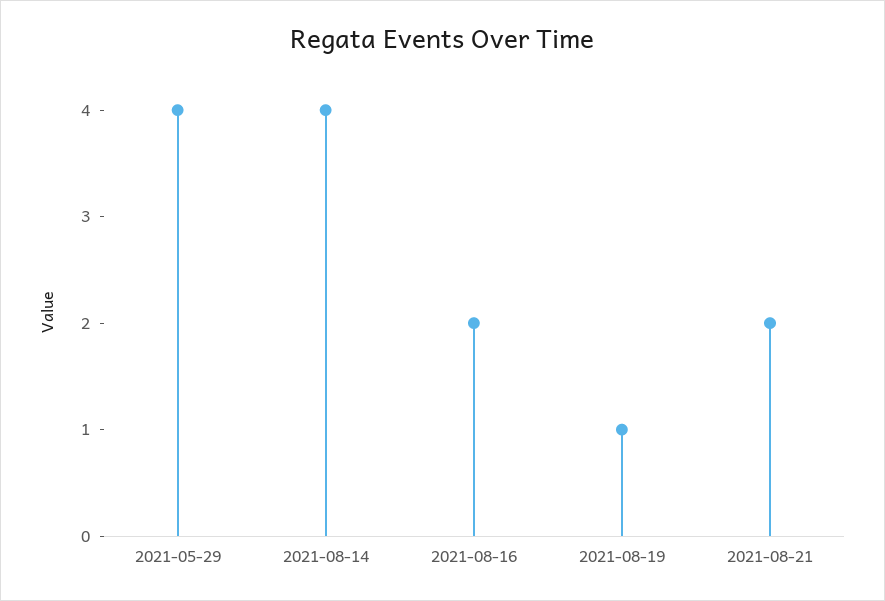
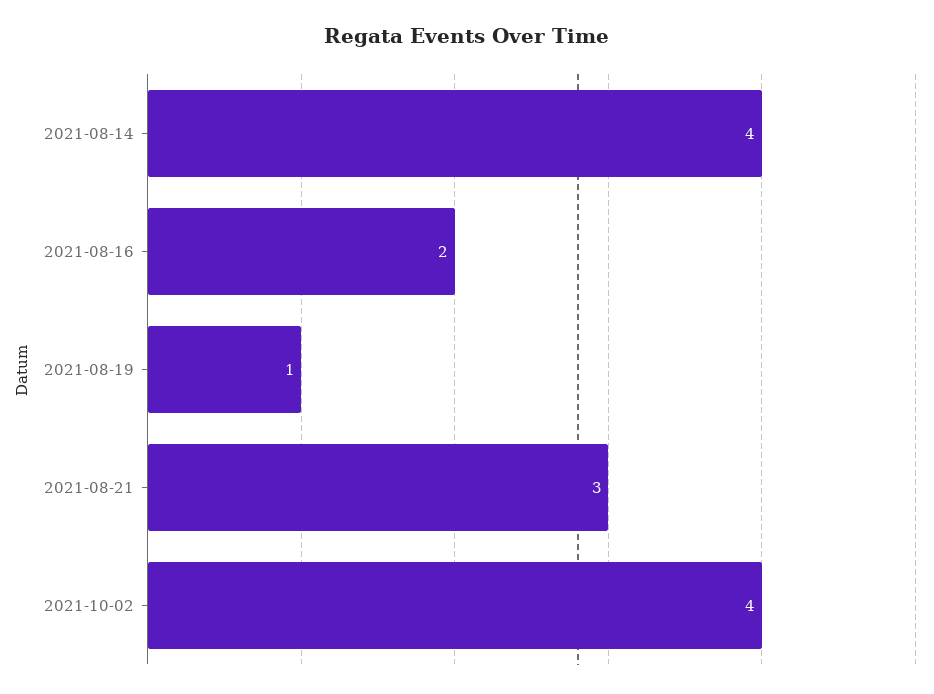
2021-05-29: 4 -> none
2021-08-21: 2 -> 3
2021-10-02: none -> 4

